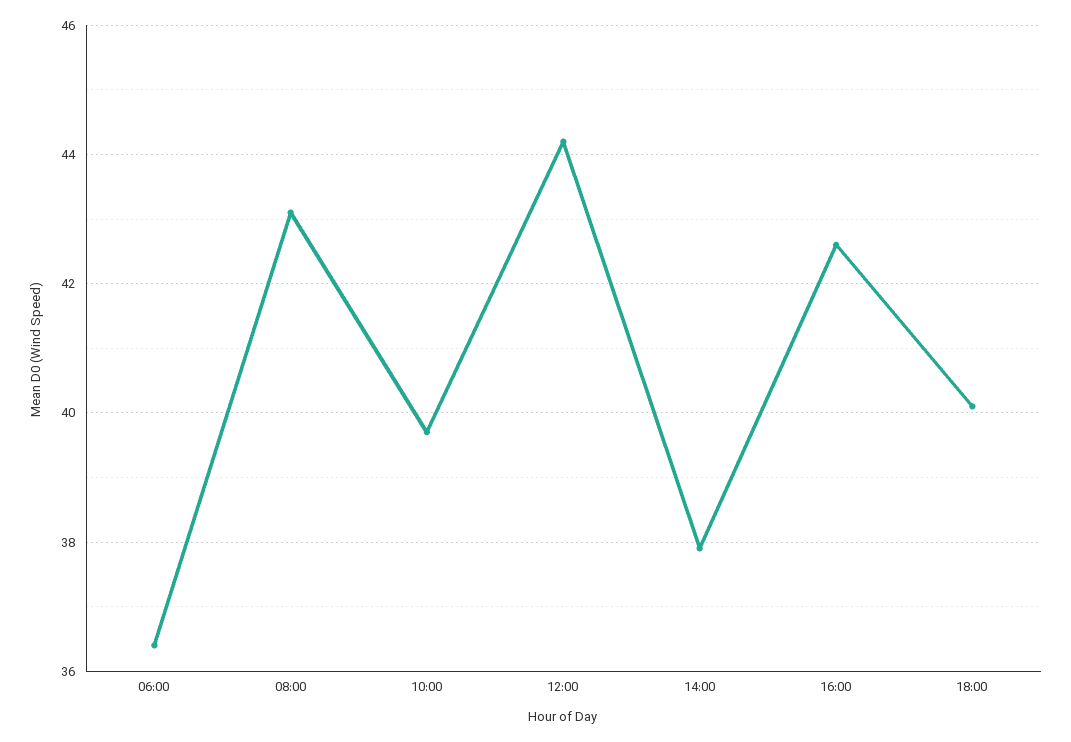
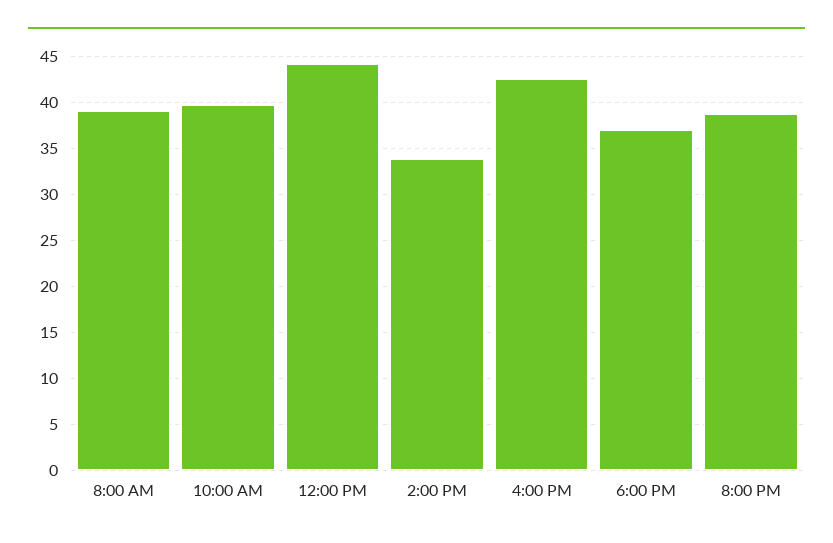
06:00: 36.5 -> none
08:00: 43 -> 39
14:00: 38 -> 34
18:00: 40 -> 37
8:00 PM: none -> 39

